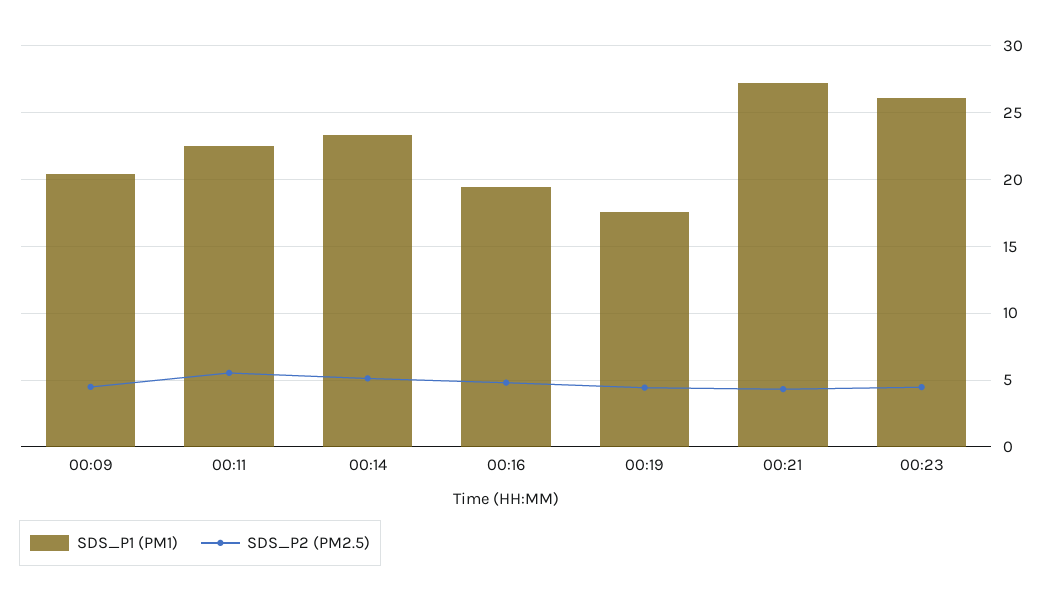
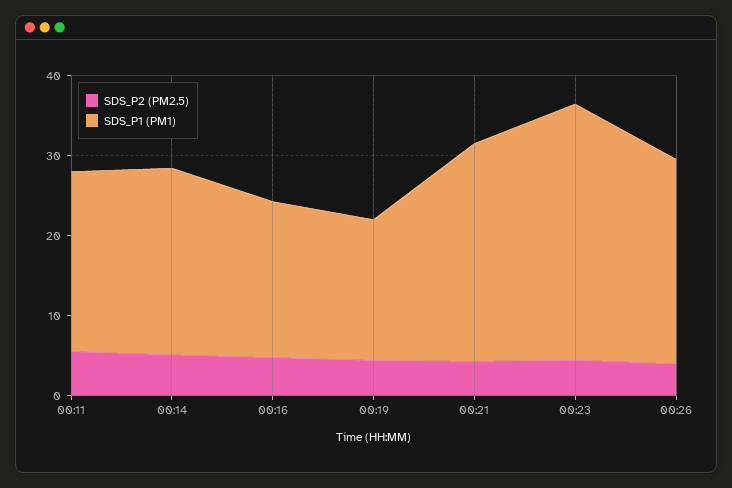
SDS_P1 (PM1), 00:09: 20.5 -> none
SDS_P2 (PM2.5), 00:09: 4.5 -> none
SDS_P1 (PM1), 00:23: 26 -> 32
SDS_P2 (PM2.5), 00:26: none -> 4
SDS_P1 (PM1), 00:26: none -> 26

